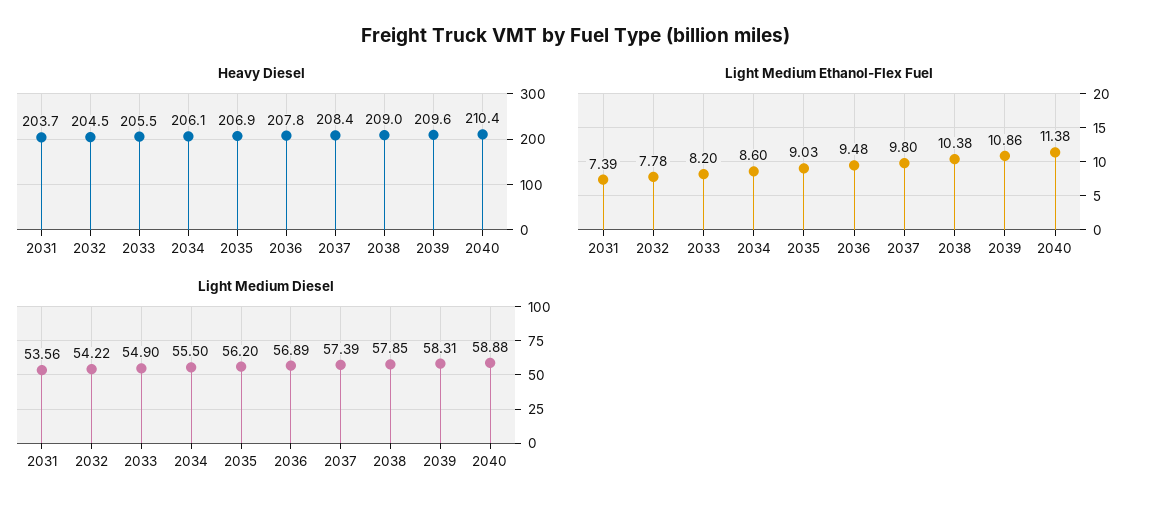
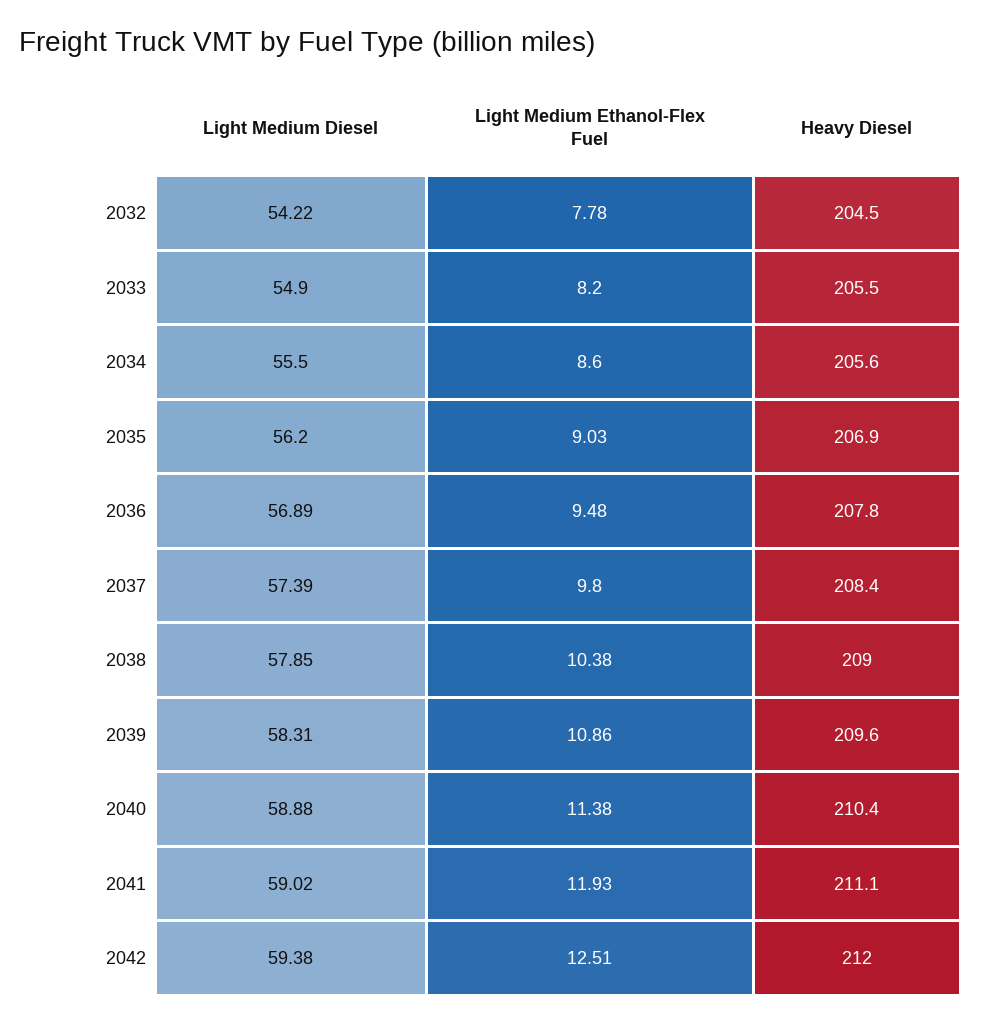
Heavy Diesel, 2031: 203.7 -> none
Heavy Diesel, 2034: 206.1 -> 205.6
Light Medium Ethanol-Flex Fuel, 2031: 7.39 -> none
Light Medium Diesel, 2031: 53.56 -> none
Light Medium Diesel, 2041: none -> 59.02
Light Medium Ethanol-Flex Fuel, 2041: none -> 11.93
Heavy Diesel, 2041: none -> 211.1
Light Medium Diesel, 2042: none -> 59.38
Light Medium Ethanol-Flex Fuel, 2042: none -> 12.51
Heavy Diesel, 2042: none -> 212

